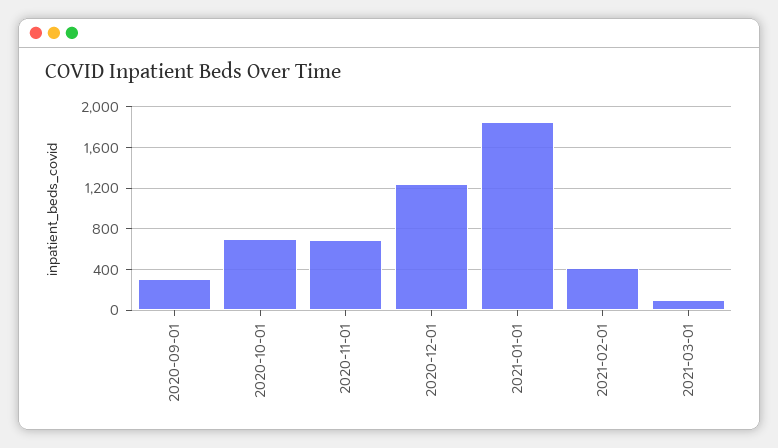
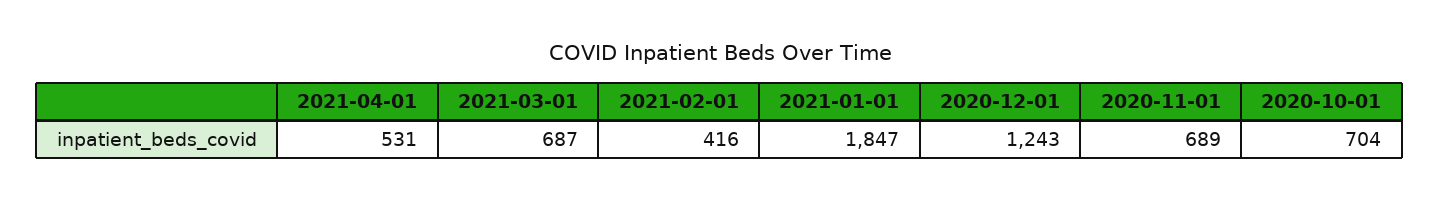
2020-09-01: 300 -> none
2021-03-01: 100 -> 687
2021-04-01: none -> 531

